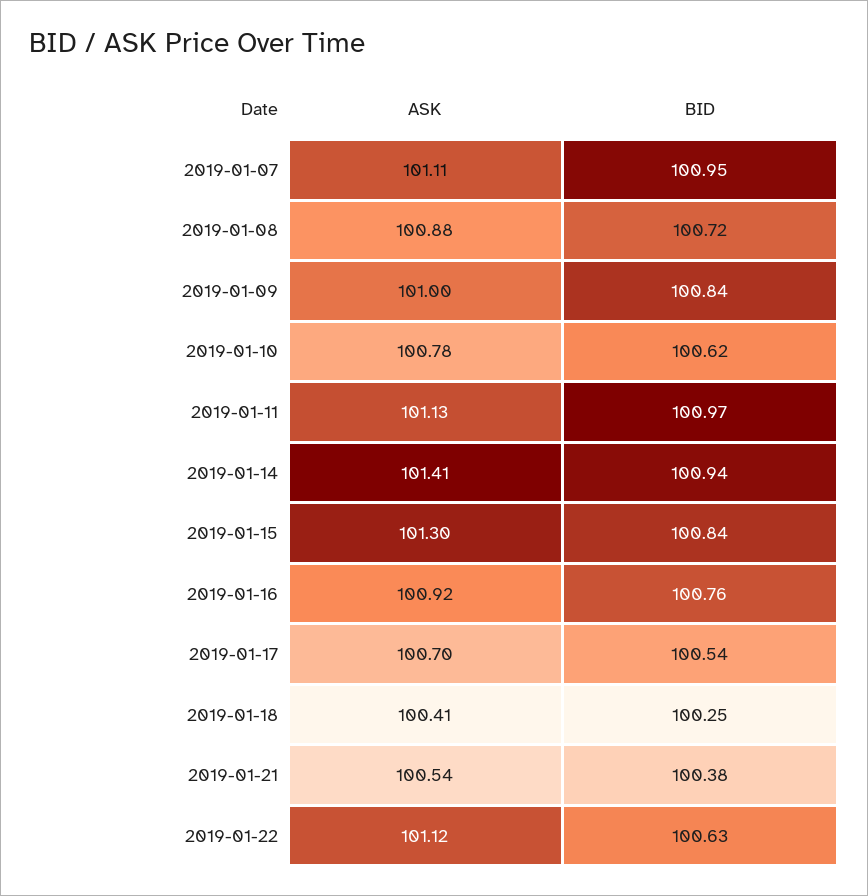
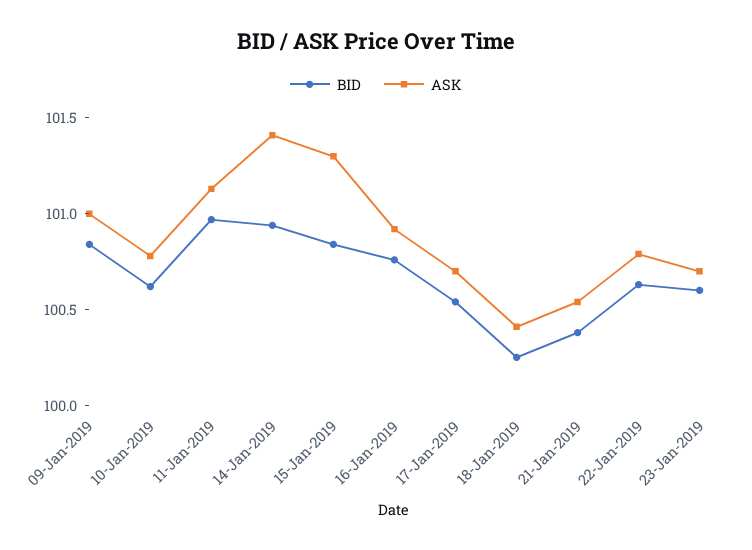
ASK, 2019-01-07: 101.11 -> none
BID, 2019-01-07: 100.95 -> none
ASK, 2019-01-08: 100.88 -> none
BID, 2019-01-08: 100.72 -> none
ASK, 2019-01-22: 101.12 -> 100.8
BID, 23-Jan-2019: none -> 100.6
ASK, 23-Jan-2019: none -> 100.7

